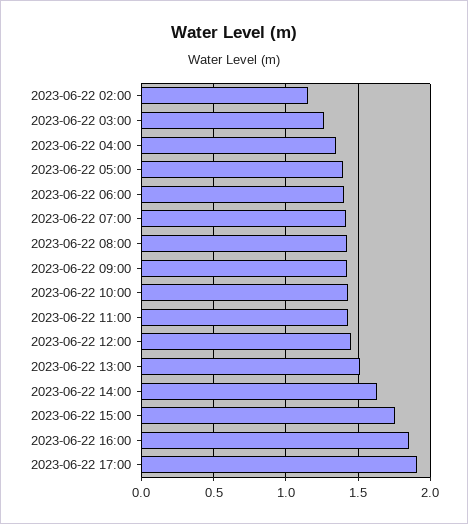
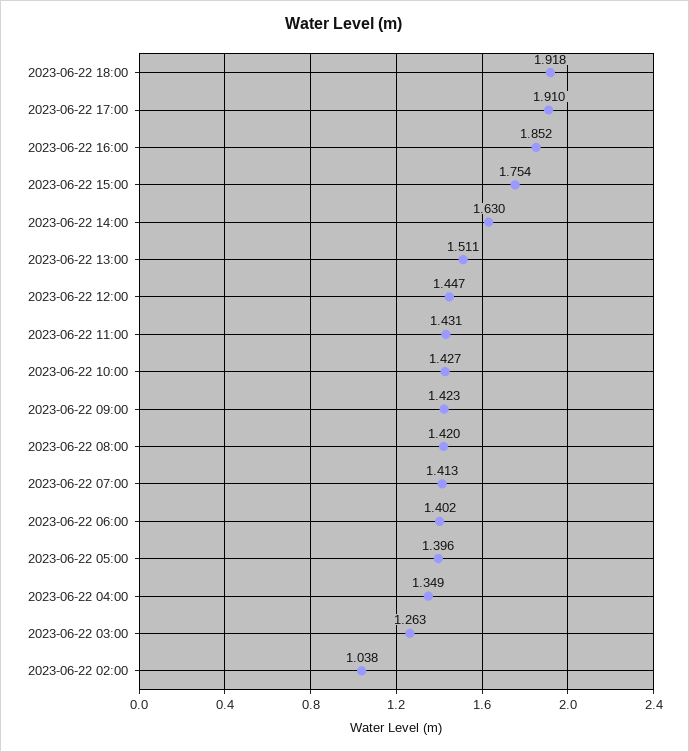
2023-06-22 02:00: 1.15 -> 1.038
2023-06-22 18:00: none -> 1.918

